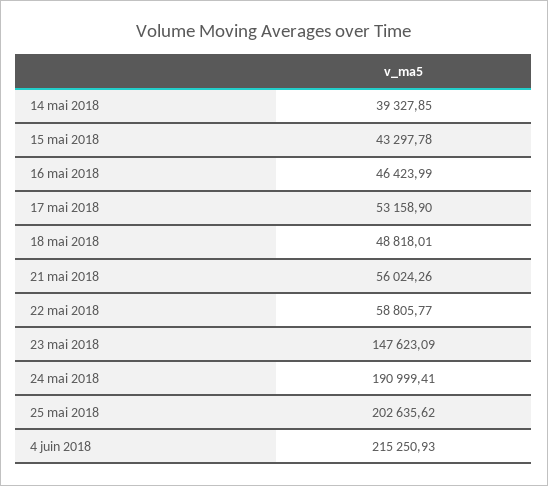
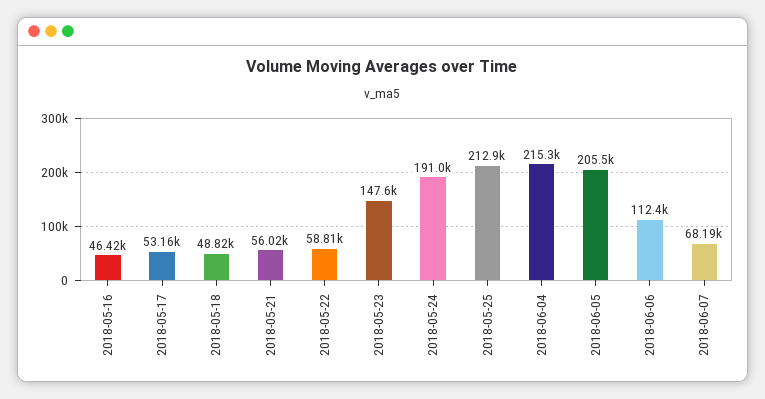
14 mai 2018: 39327.85 -> none
15 mai 2018: 43297.78 -> none
25 mai 2018: 202635.62 -> 212900
2018-06-05: none -> 205500
2018-06-06: none -> 112400
2018-06-07: none -> 68190

